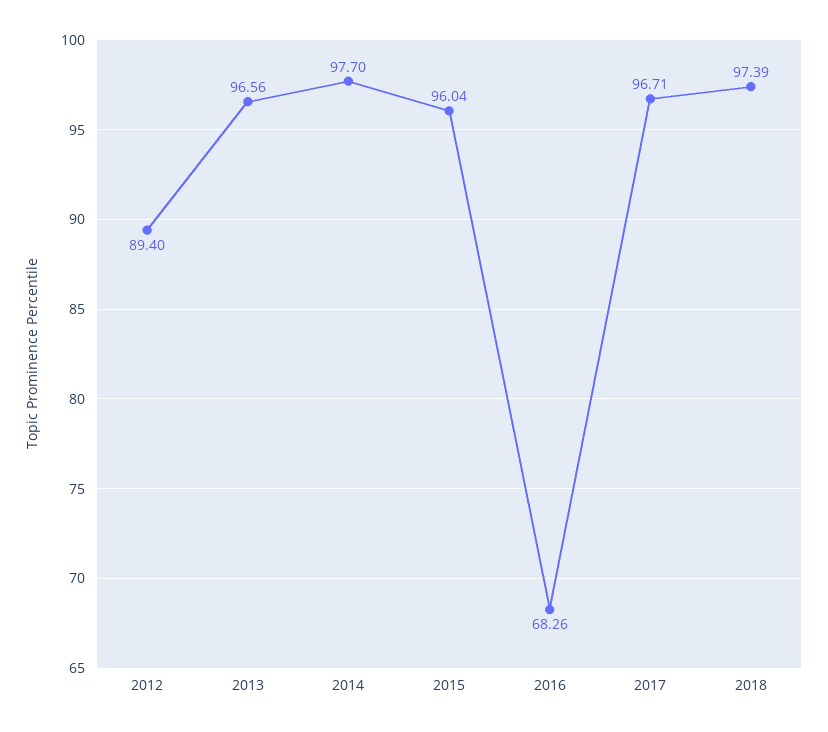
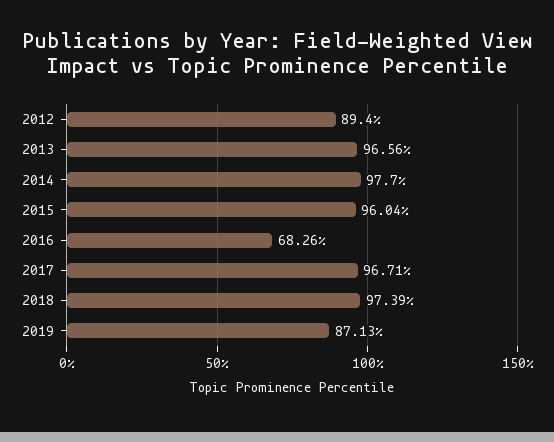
2019: none -> 87.13

